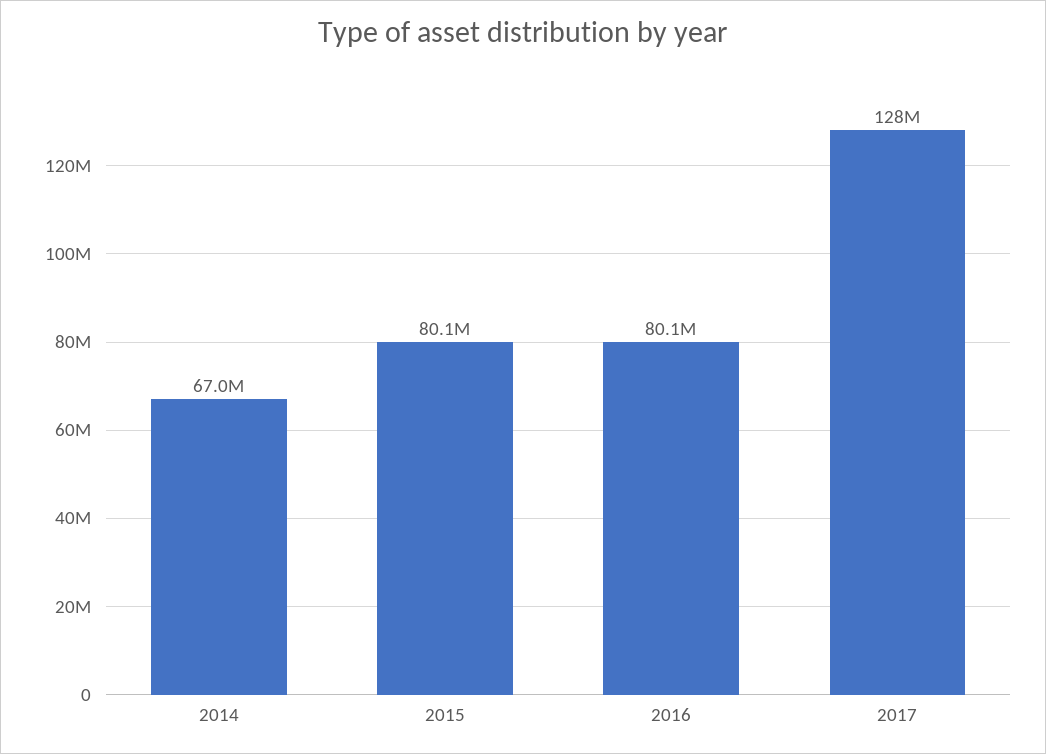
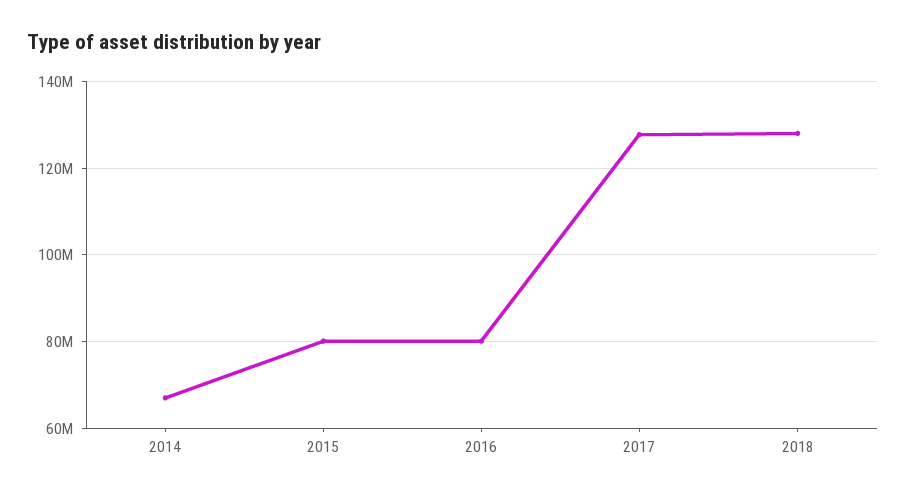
2018: none -> 128000000

